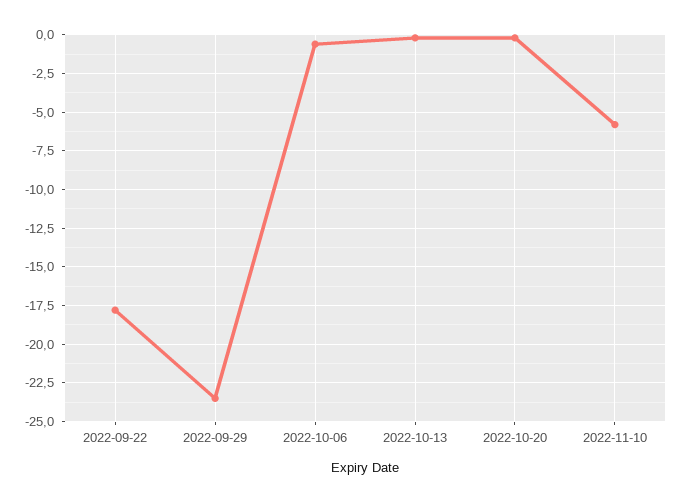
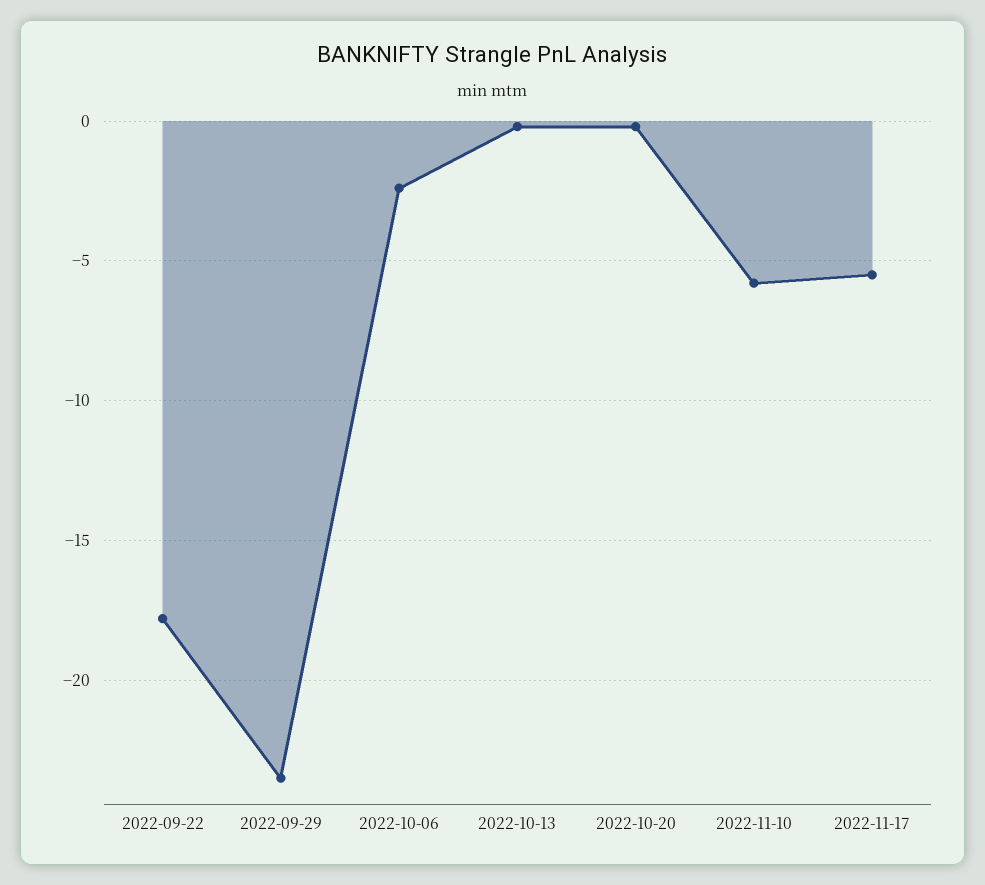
2022-10-06: -0.5 -> -2.5
2022-11-17: none -> -5.5

